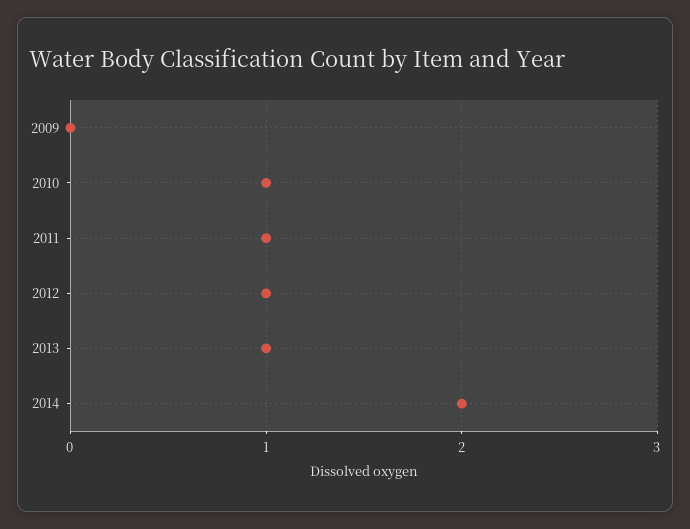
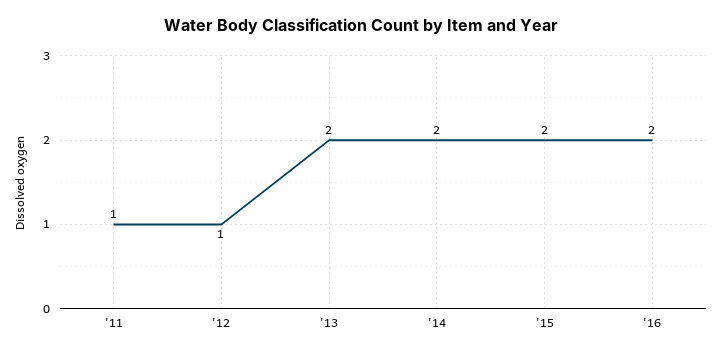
2009: 0 -> none
2010: 1 -> none
2013: 1 -> 2
'15: none -> 2
'16: none -> 2

